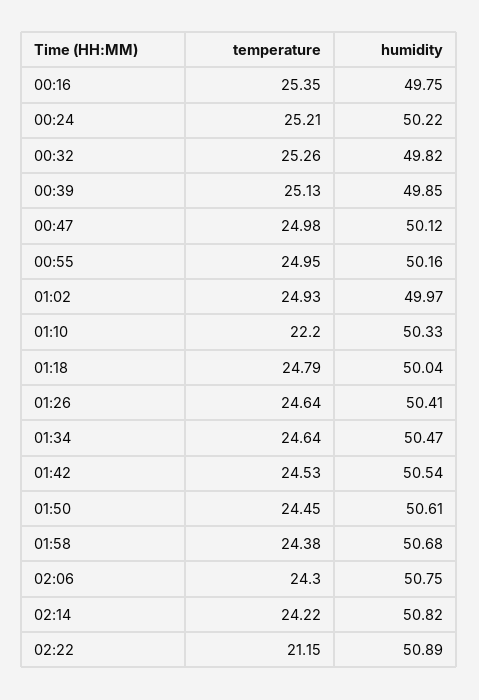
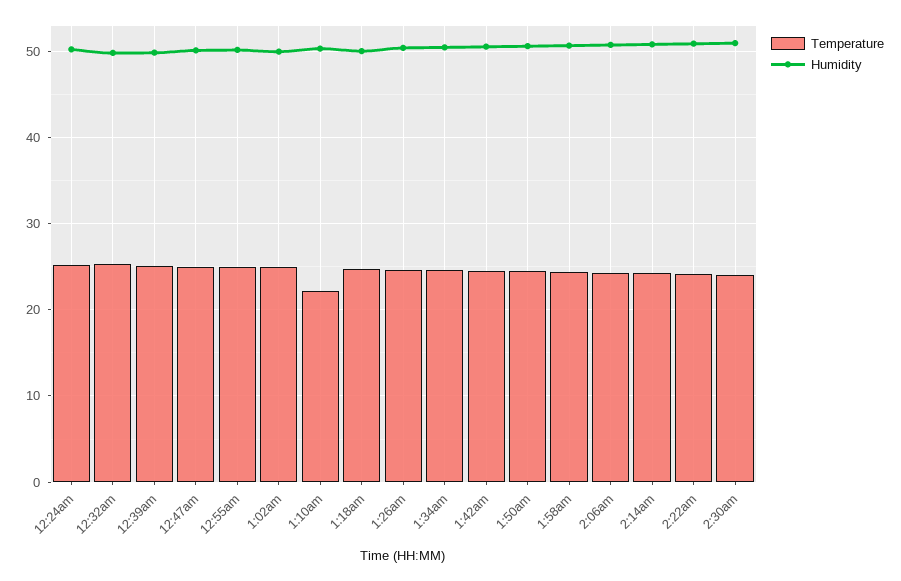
temperature, 00:16: 25.35 -> none
humidity, 00:16: 49.75 -> none
temperature, 02:22: 21.15 -> 24
temperature, 2:30am: none -> 24
humidity, 2:30am: none -> 51

